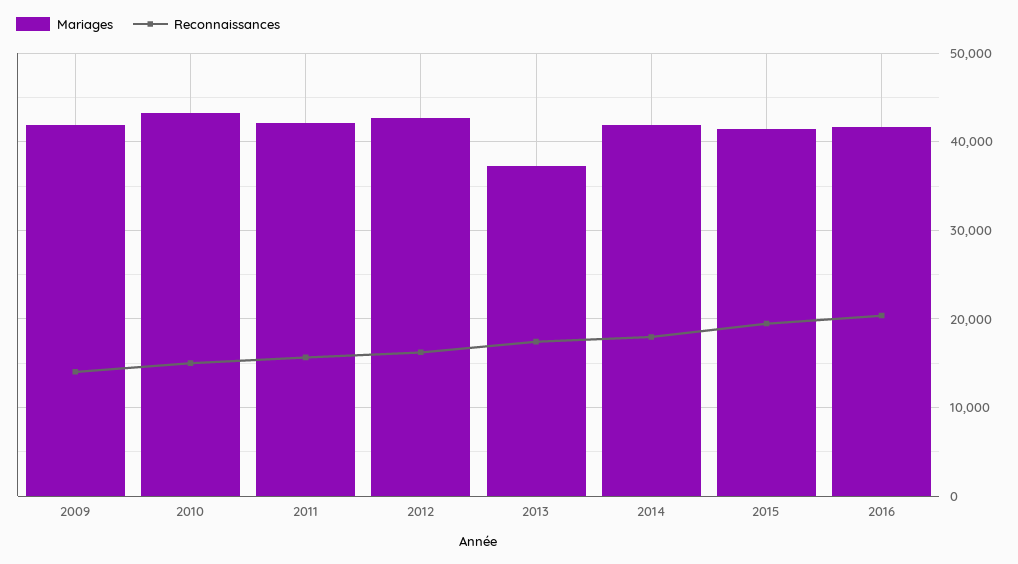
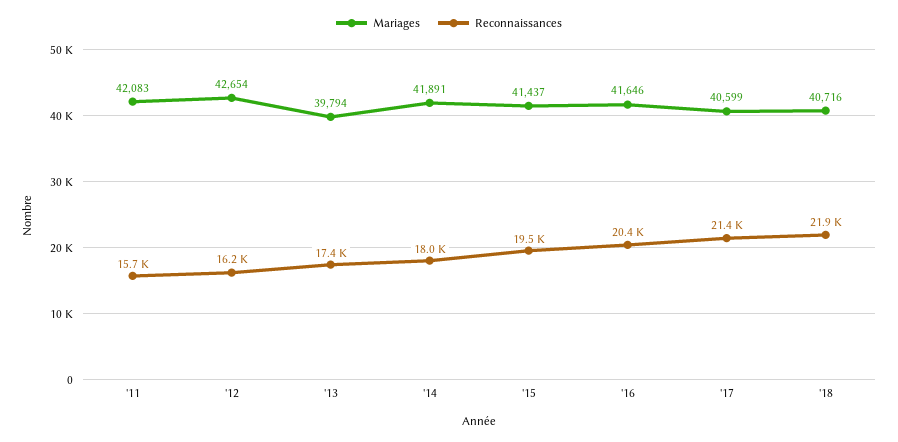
Mariages, 2009: 42000 -> none
Reconnaissances, 2009: 14000 -> none
Mariages, 2010: 43000 -> none
Reconnaissances, 2010: 15000 -> none
Mariages, 2013: 37000 -> 39794
Mariages, '17: none -> 40599
Reconnaissances, '17: none -> 21400
Mariages, '18: none -> 40716
Reconnaissances, '18: none -> 21900

